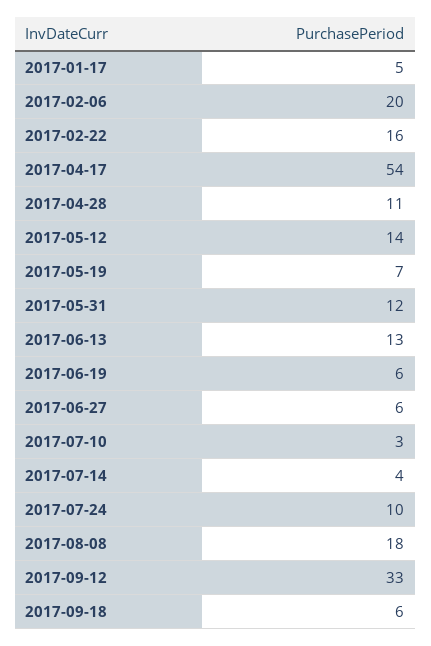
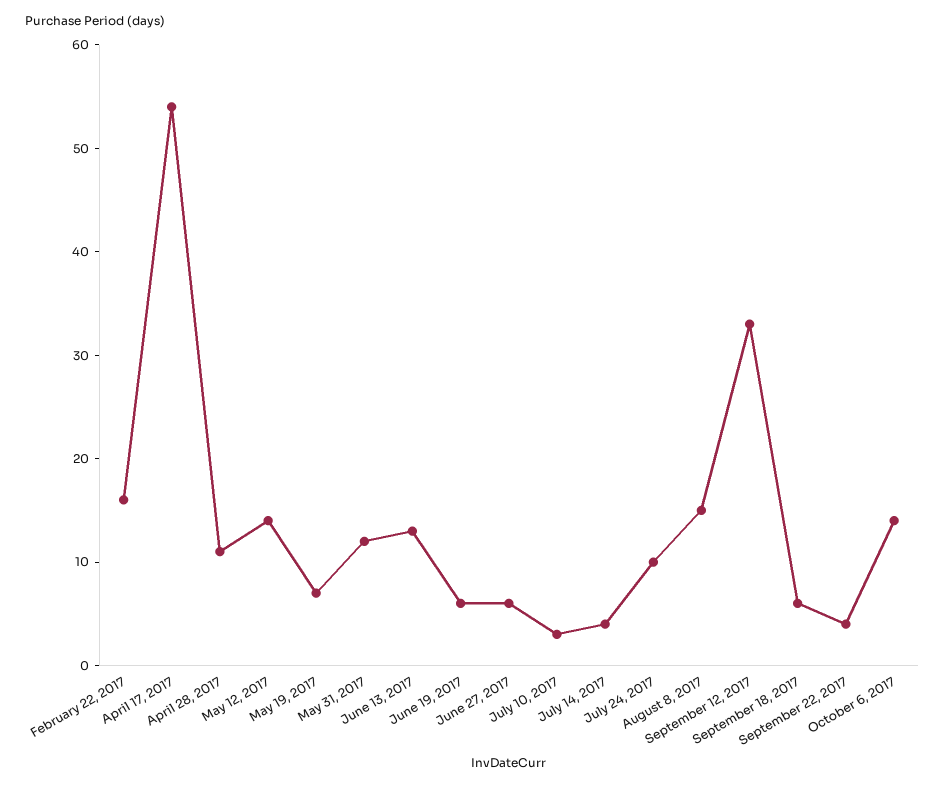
2017-01-17: 5 -> none
2017-02-06: 20 -> none
2017-08-08: 18 -> 15
September 22, 2017: none -> 4
October 6, 2017: none -> 14

